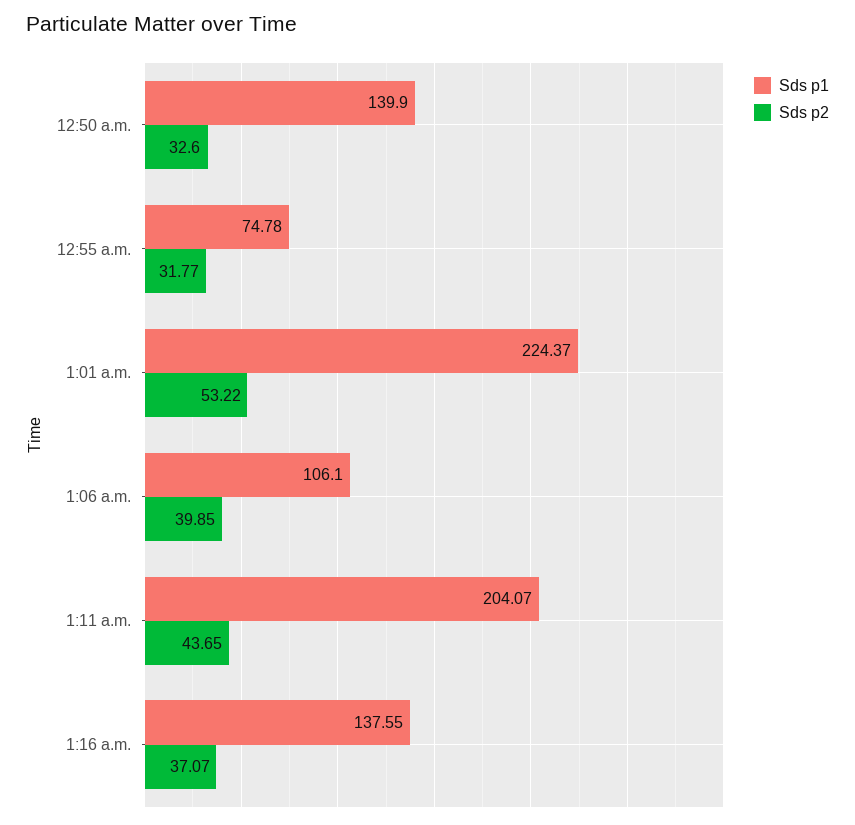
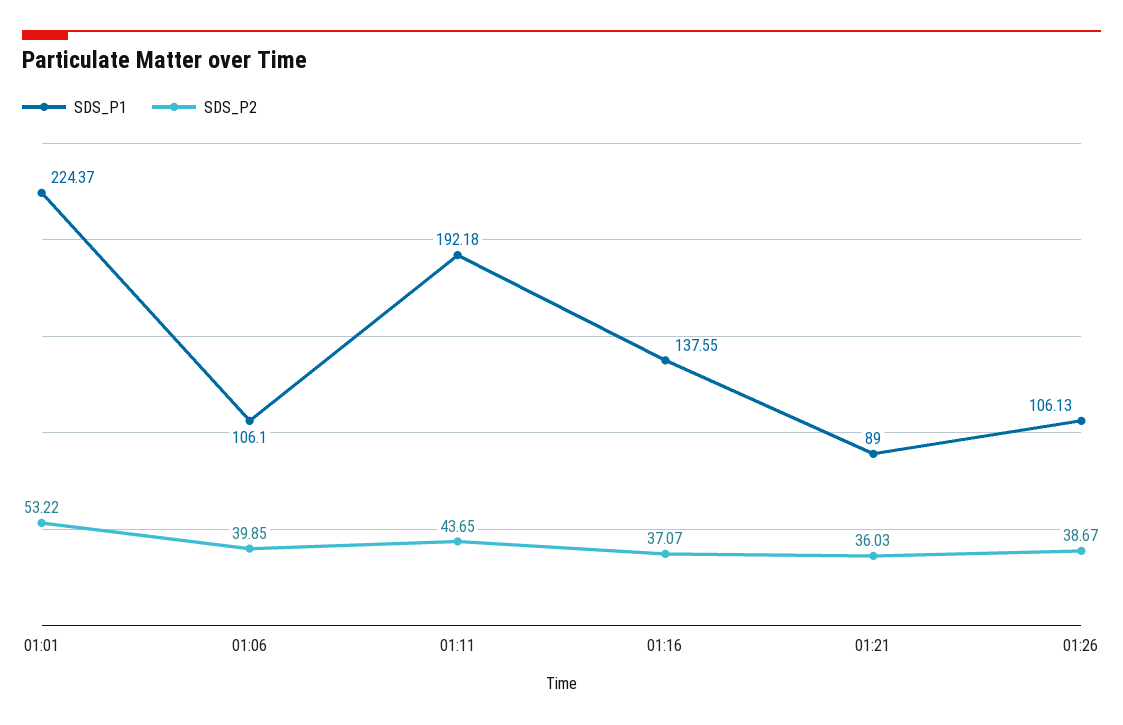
Sds p1, 12:50 a.m.: 139.9 -> none
Sds p2, 12:50 a.m.: 32.6 -> none
Sds p1, 12:55 a.m.: 74.78 -> none
Sds p2, 12:55 a.m.: 31.77 -> none
Sds p1, 1:11 a.m.: 204.07 -> 192.18
Sds p1, 01:21: none -> 89
Sds p2, 01:21: none -> 36.03
Sds p1, 01:26: none -> 106.13
Sds p2, 01:26: none -> 38.67

